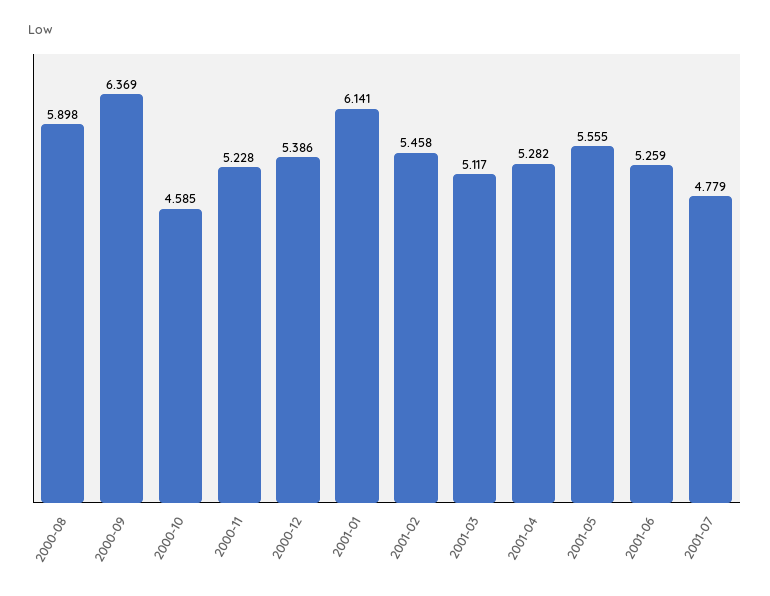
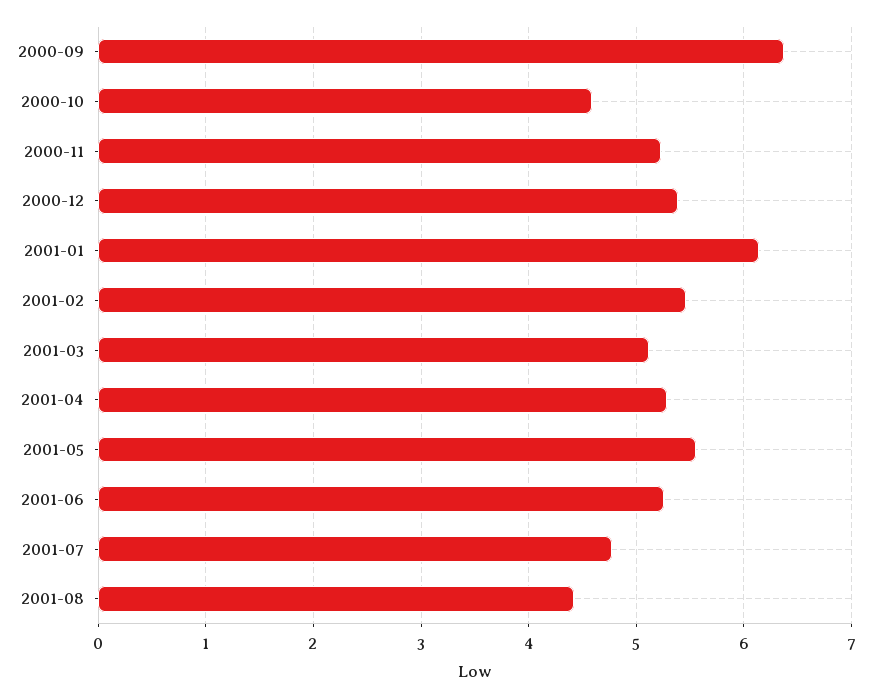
2000-08: 5.898 -> none
2001-08: none -> 4.4

